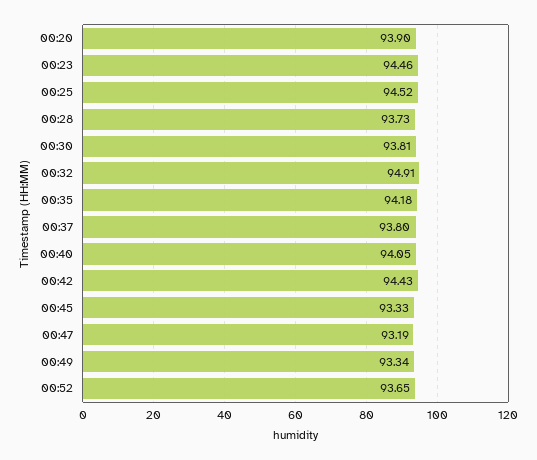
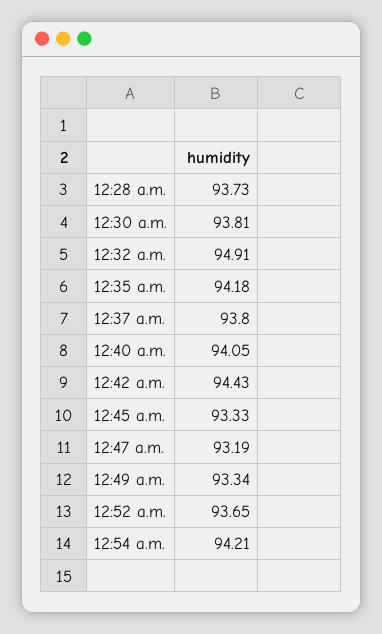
00:20: 93.9 -> none
00:23: 94.46 -> none
00:25: 94.52 -> none
12:54 a.m.: none -> 94.21

